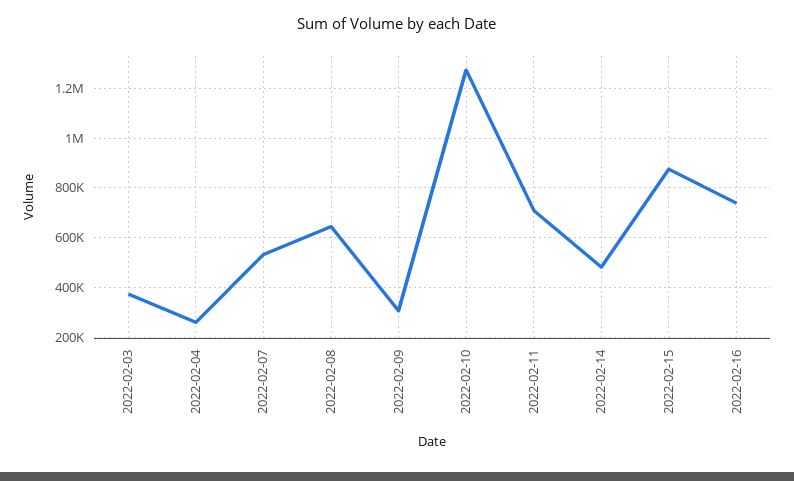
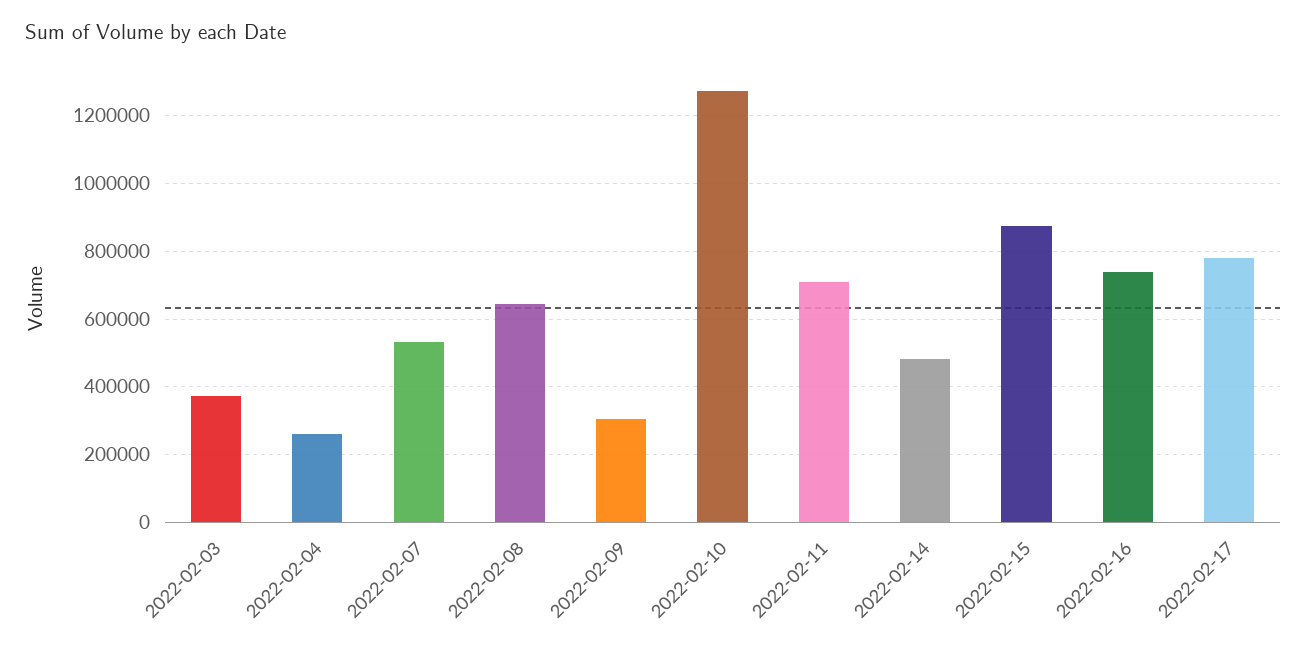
2022-02-17: none -> 780000

